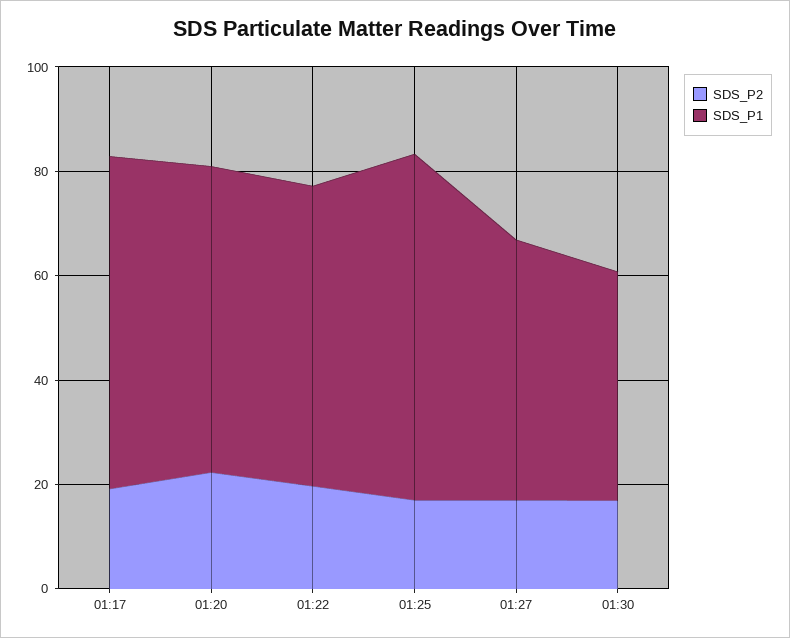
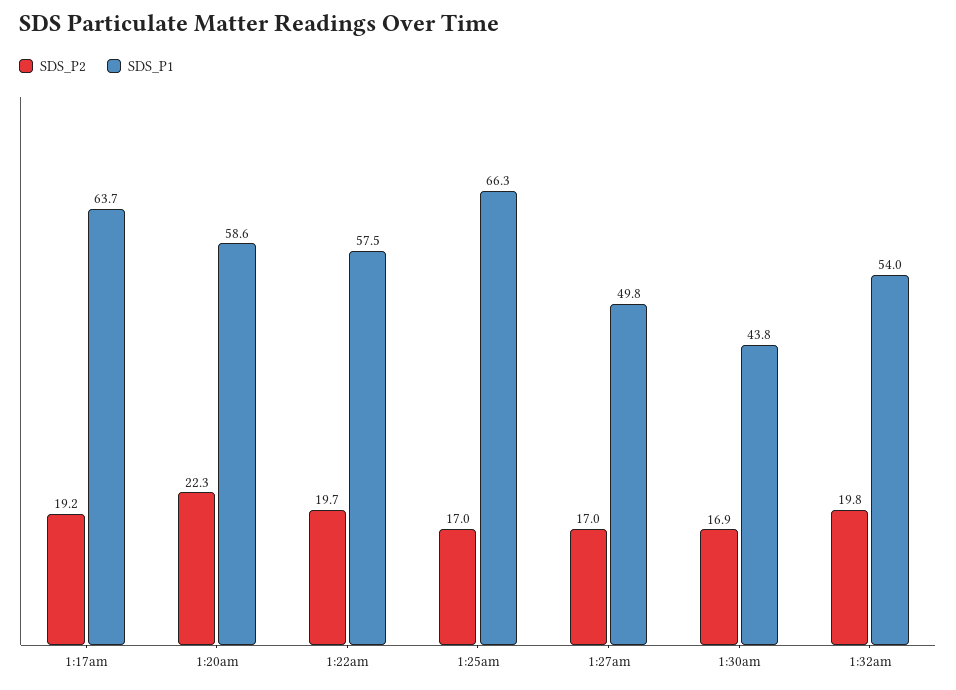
SDS_P2, 1:32am: none -> 19.8
SDS_P1, 1:32am: none -> 54

